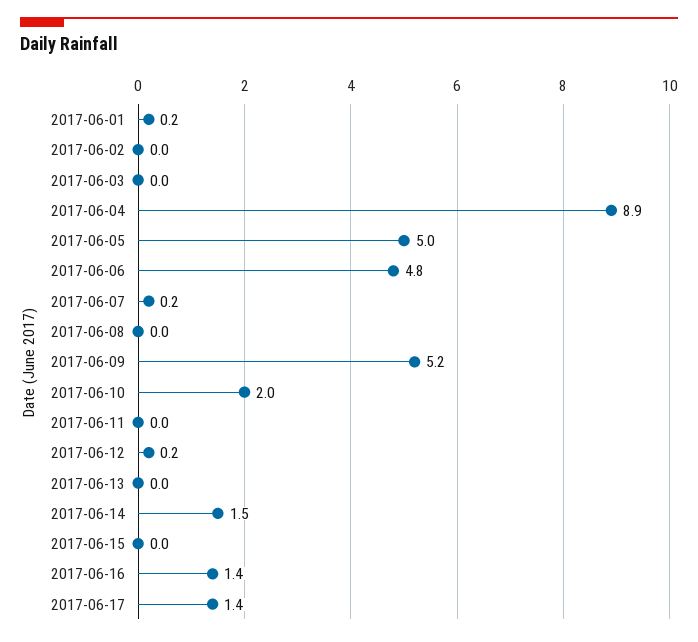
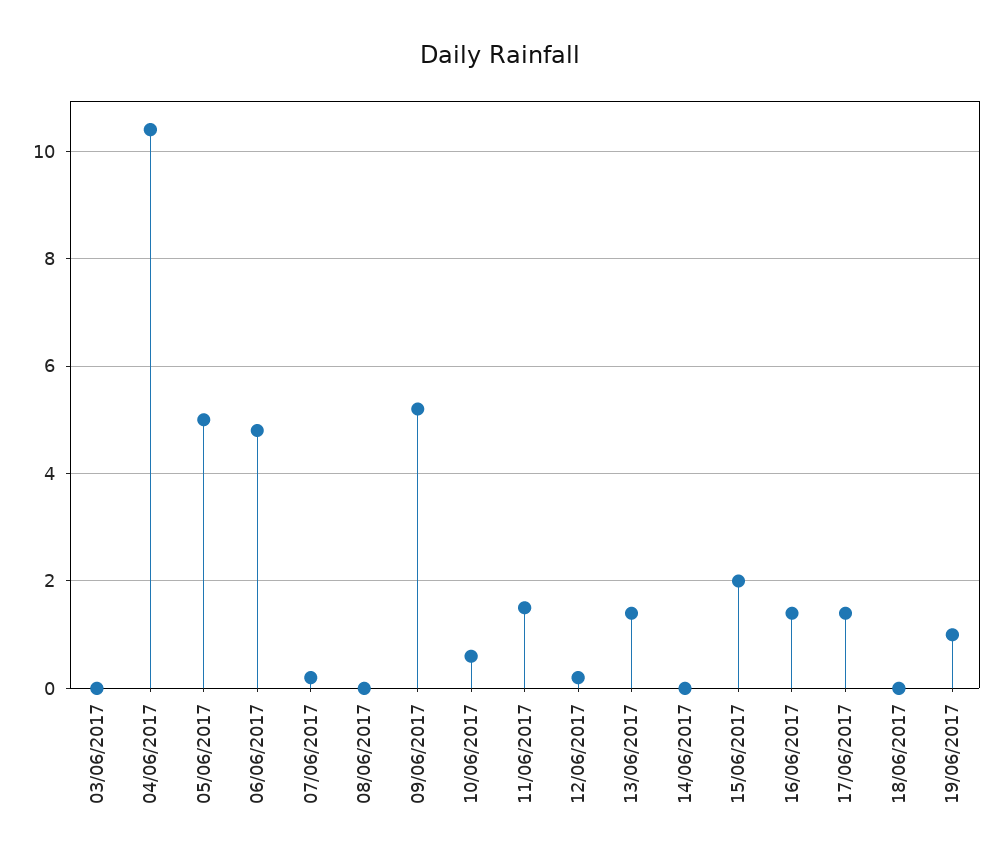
2017-06-01: 0.2 -> none
2017-06-02: 0 -> none
2017-06-04: 8.9 -> 10.5
2017-06-10: 2 -> 0.5
2017-06-11: 0 -> 1.5
2017-06-13: 0 -> 1.5
2017-06-14: 1.5 -> 0
2017-06-15: 0 -> 2
18/06/2017: none -> 0
19/06/2017: none -> 1

